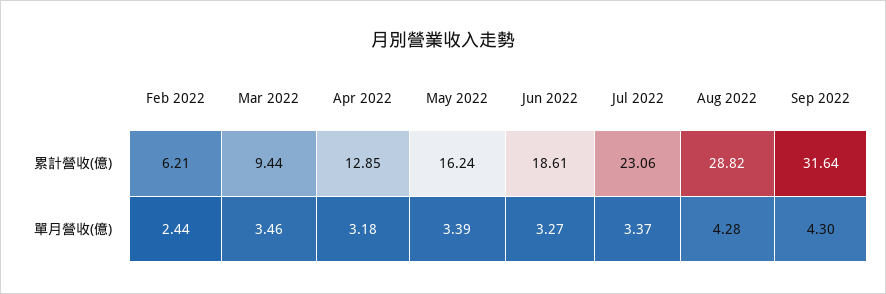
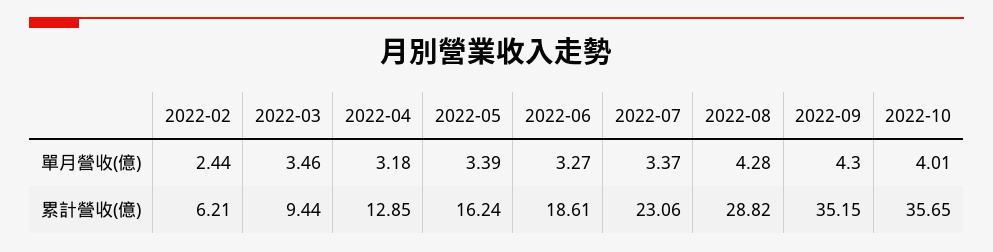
Sep 2022, 累計營收(億): 31.64 -> 35.15
2022-10, 單月營收(億): none -> 4.01
2022-10, 累計營收(億): none -> 35.65

